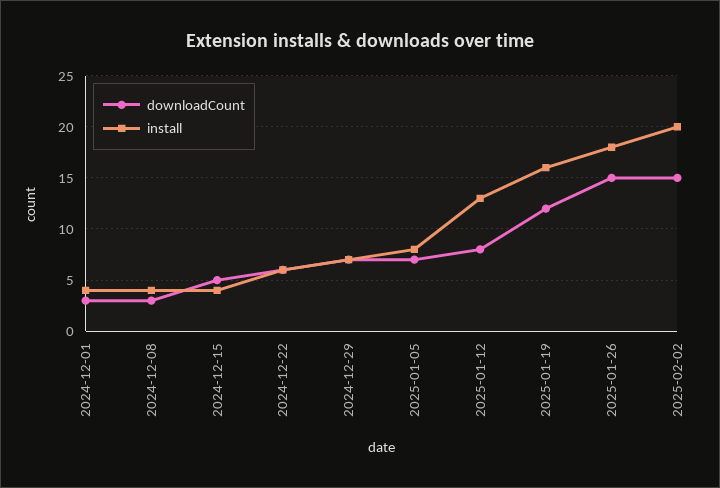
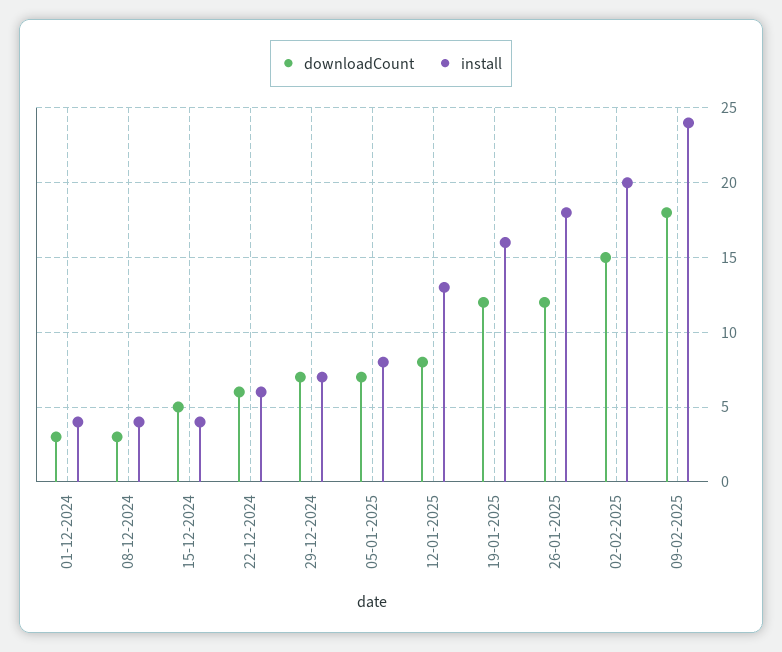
downloadCount, 2025-01-26: 15 -> 12
downloadCount, 09-02-2025: none -> 18
install, 09-02-2025: none -> 24

